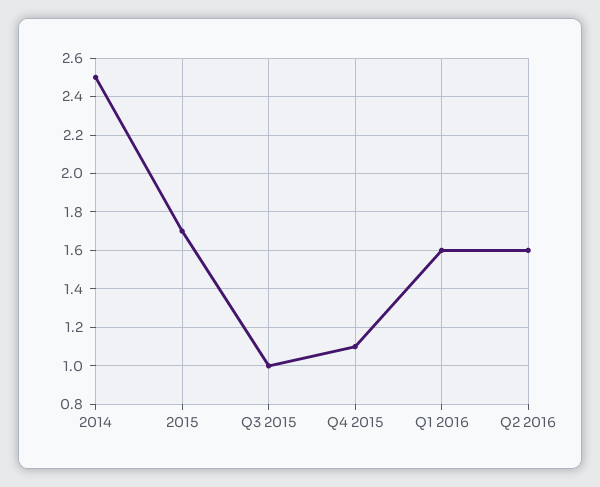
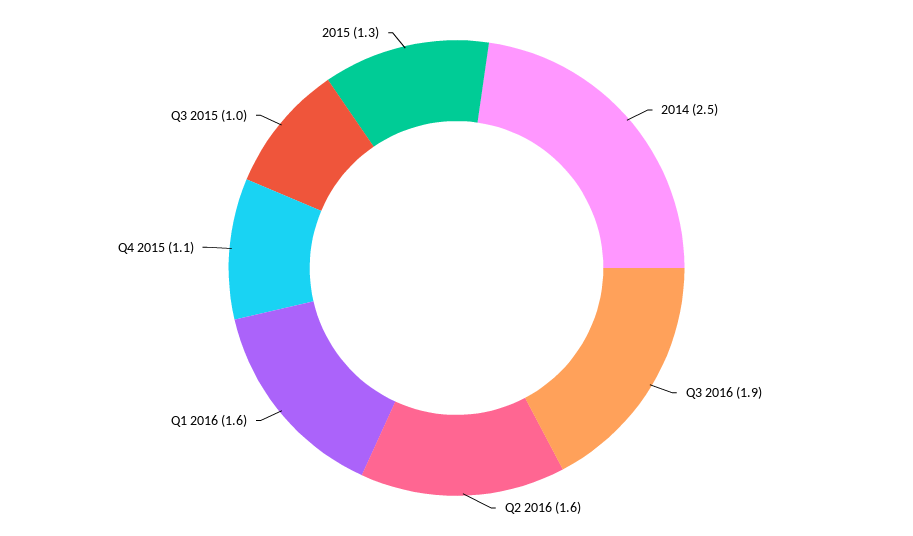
2015: 1.7 -> 1.3
Q3 2016: none -> 1.9

